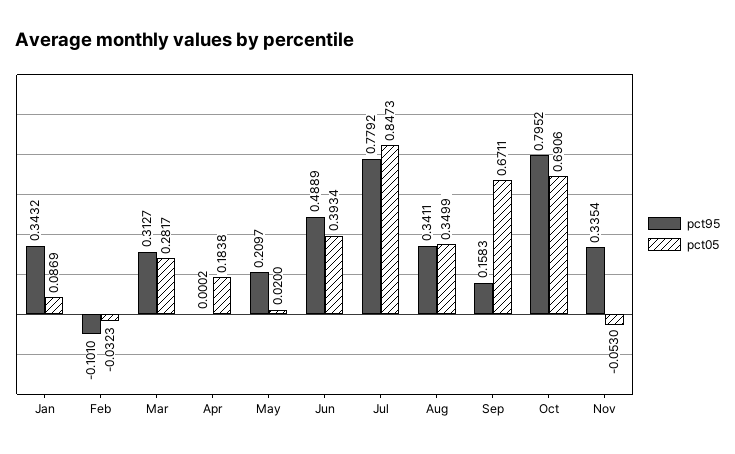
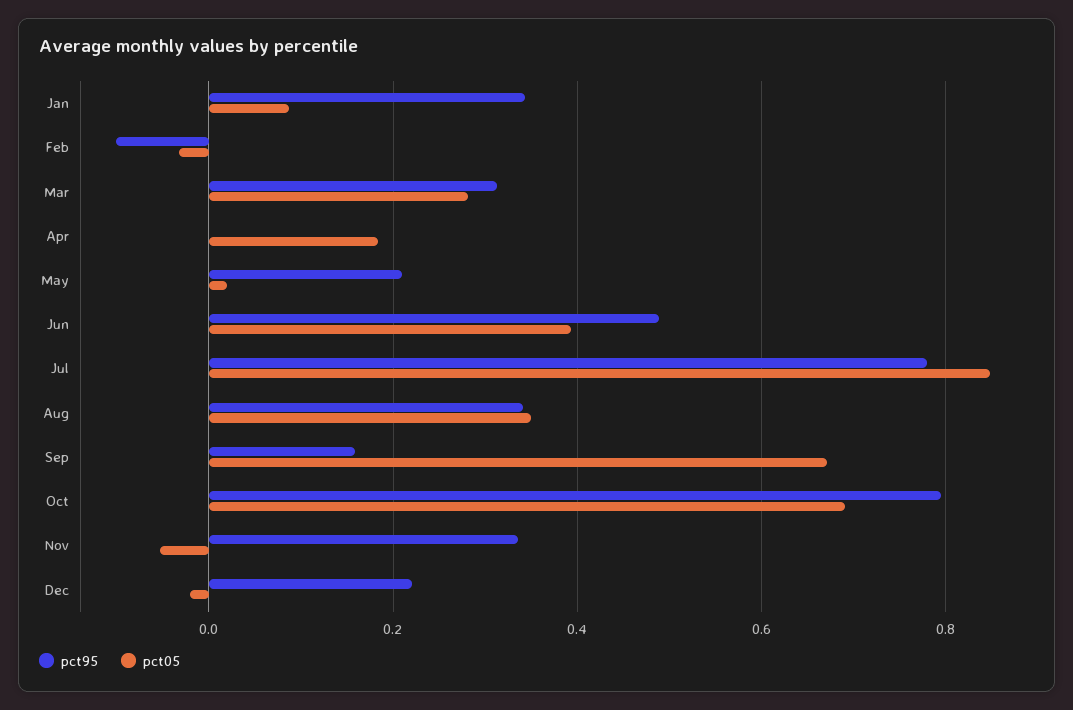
pct95, Dec: none -> 0.22
pct05, Dec: none -> -0.02

